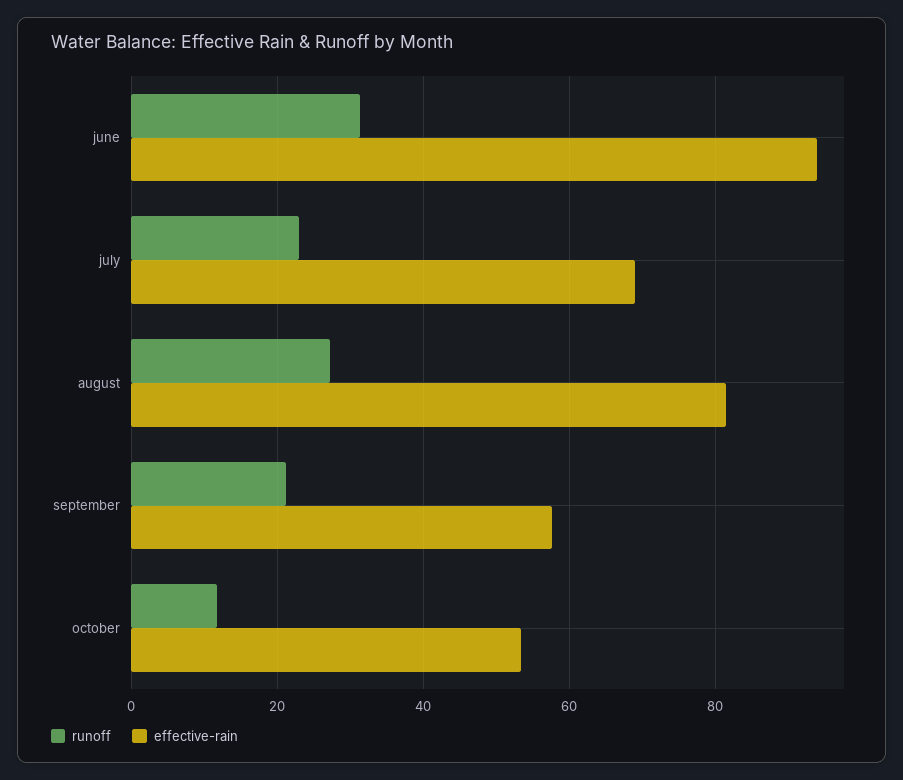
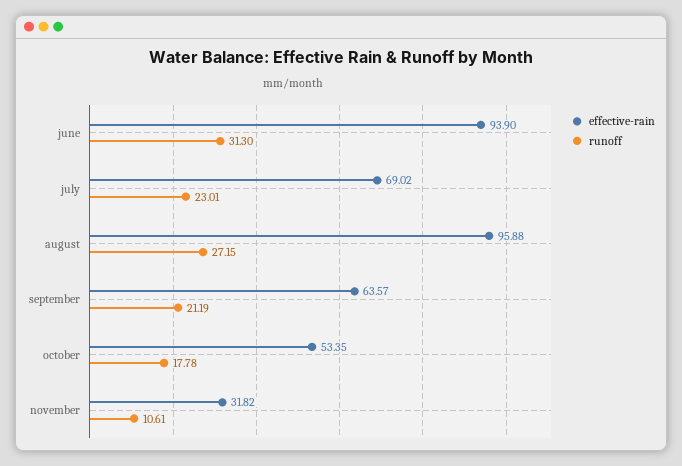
effective-rain, august: 82 -> 95.88
effective-rain, september: 58 -> 63.57
runoff, october: 12 -> 17.78
effective-rain, november: none -> 31.82
runoff, november: none -> 10.61

